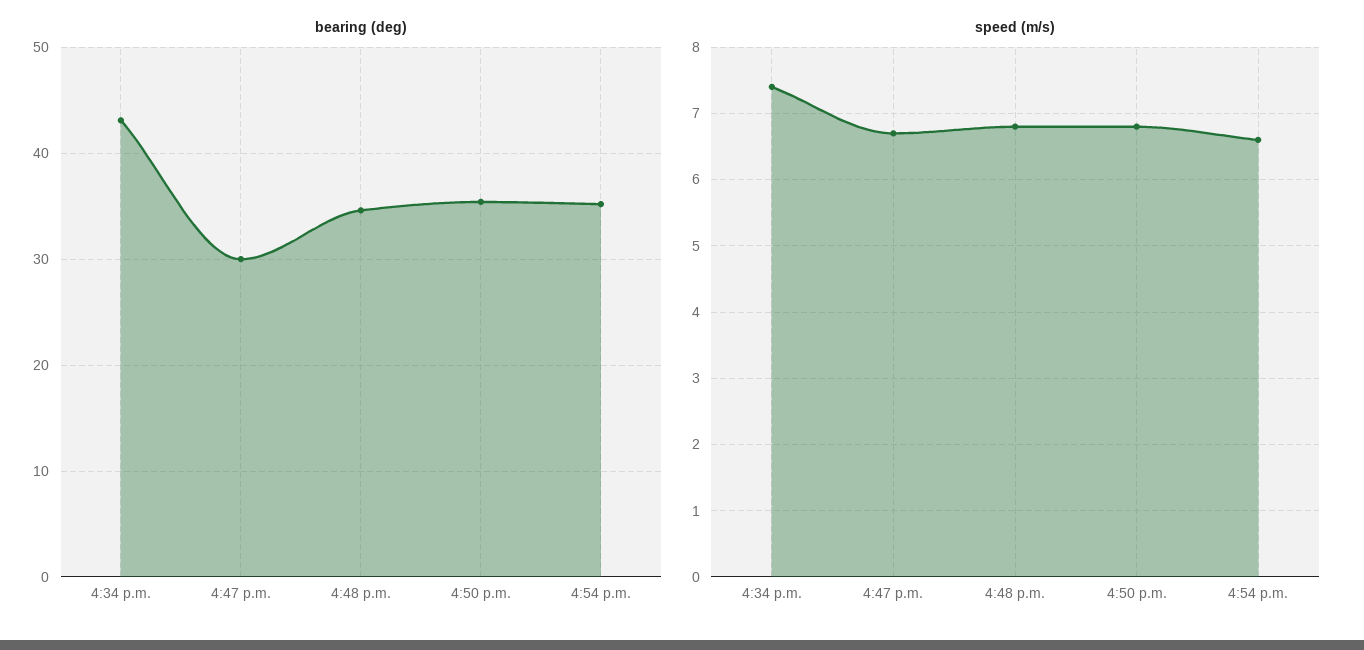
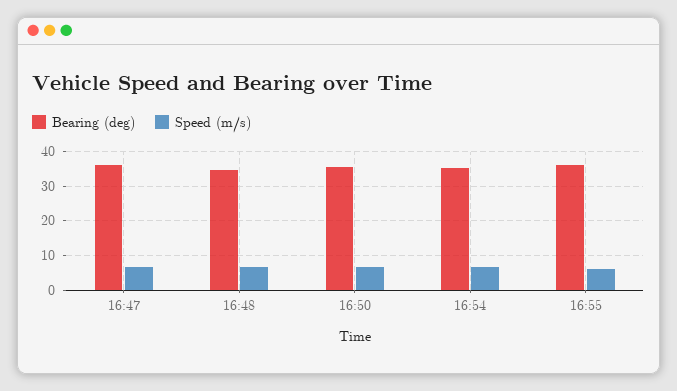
bearing (deg), 4:34 p.m.: 43 -> none
bearing (deg), 4:47 p.m.: 30 -> 36
speed (m/s), 4:34 p.m.: 7.4 -> none
bearing (deg), 16:55: none -> 36
speed (m/s), 16:55: none -> 6

